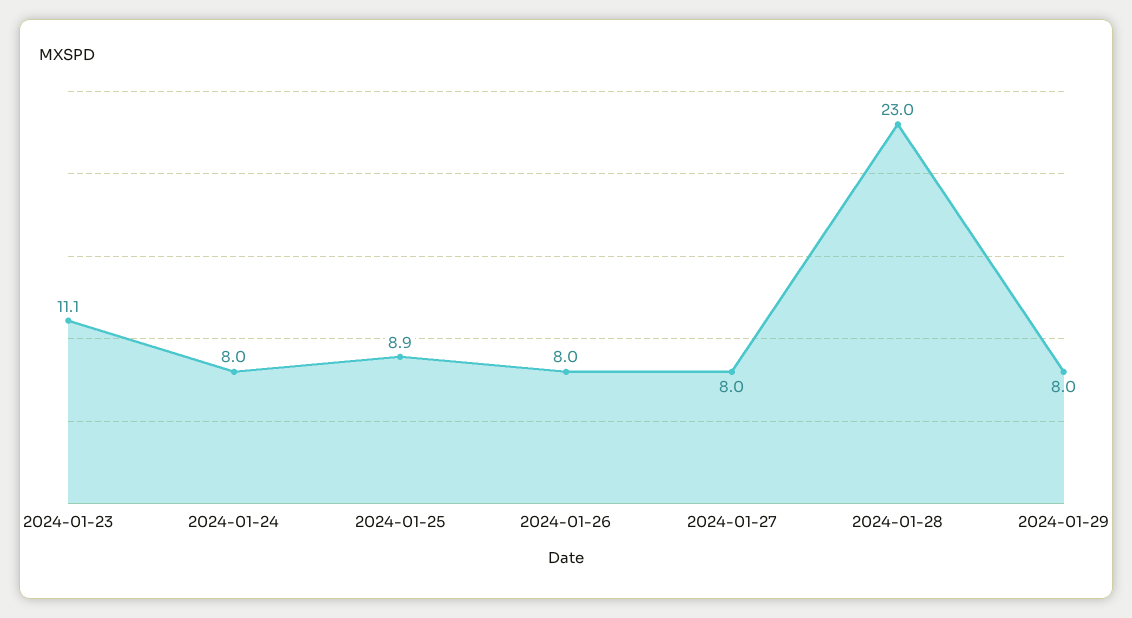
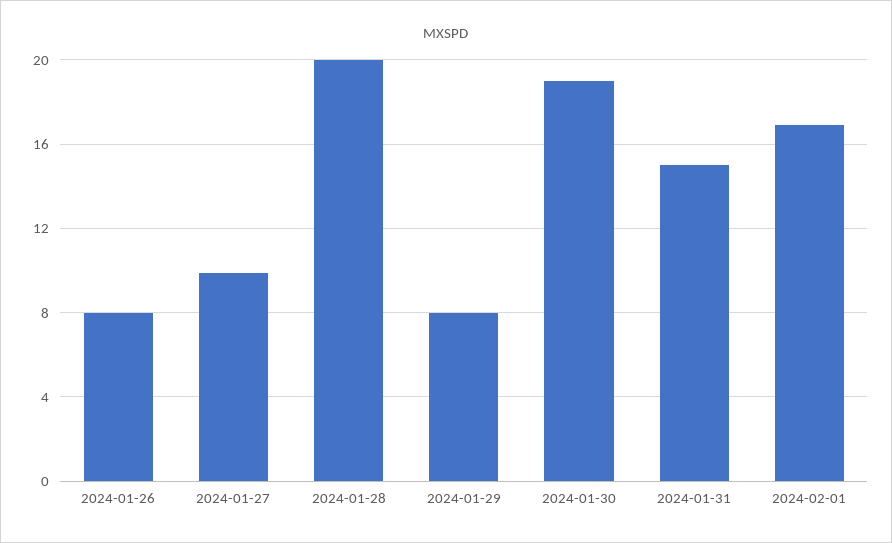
2024-01-23: 11.1 -> none
2024-01-24: 8 -> none
2024-01-25: 8.9 -> none
2024-01-27: 8 -> 10
2024-01-28: 23 -> 20
2024-01-30: none -> 19
2024-01-31: none -> 15
2024-02-01: none -> 17

